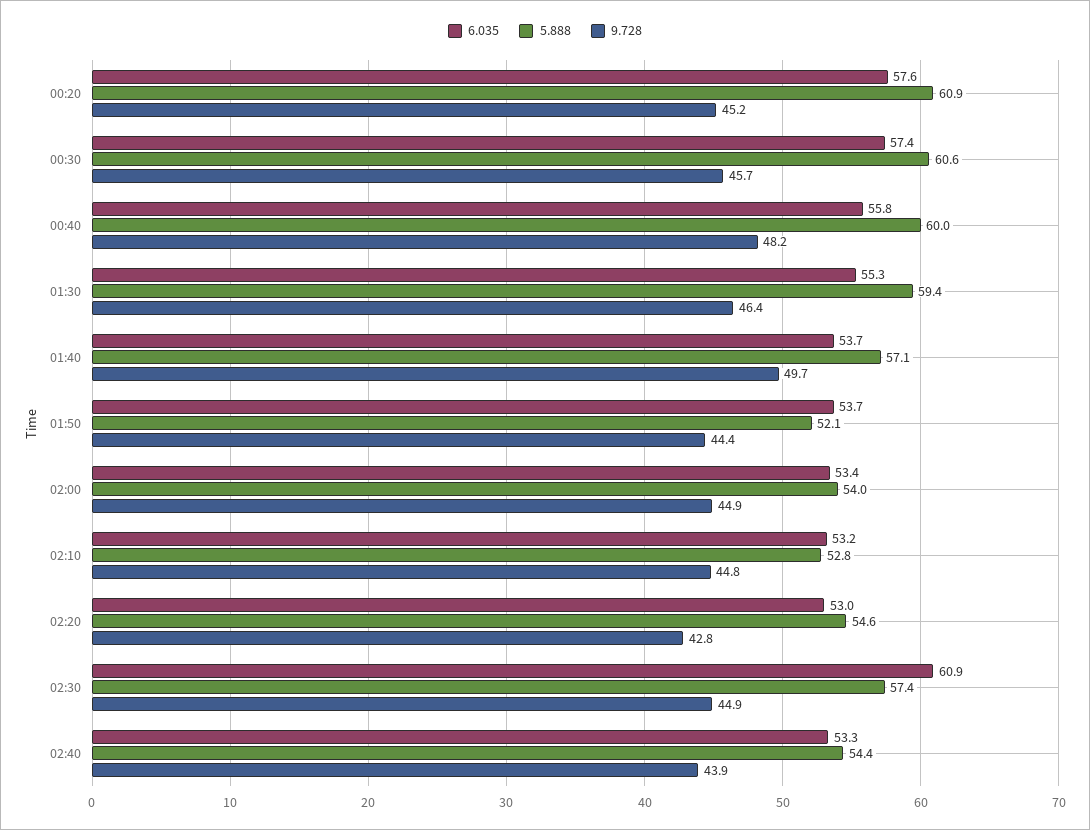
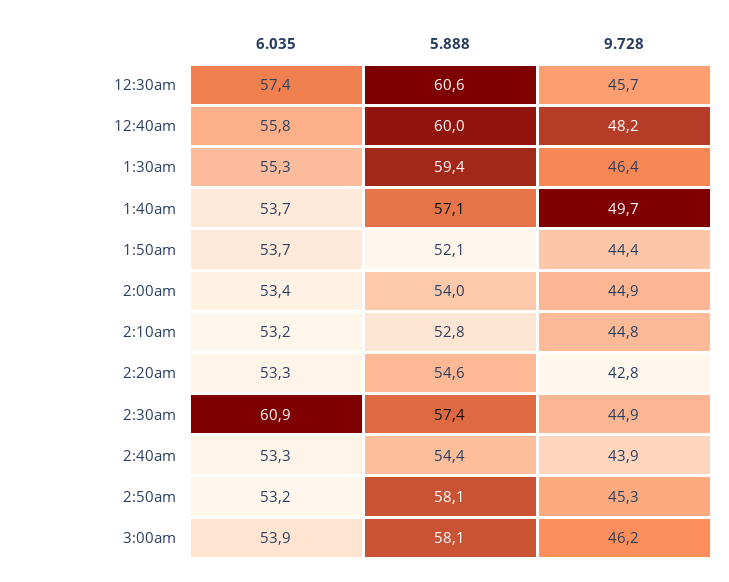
6.035, 00:20: 57.6 -> none
5.888, 00:20: 60.9 -> none
9.728, 00:20: 45.2 -> none
6.035, 02:20: 53 -> 53.3
6.035, 2:50am: none -> 53.2
5.888, 2:50am: none -> 58.1
9.728, 2:50am: none -> 45.3
6.035, 3:00am: none -> 53.9
5.888, 3:00am: none -> 58.1
9.728, 3:00am: none -> 46.2

